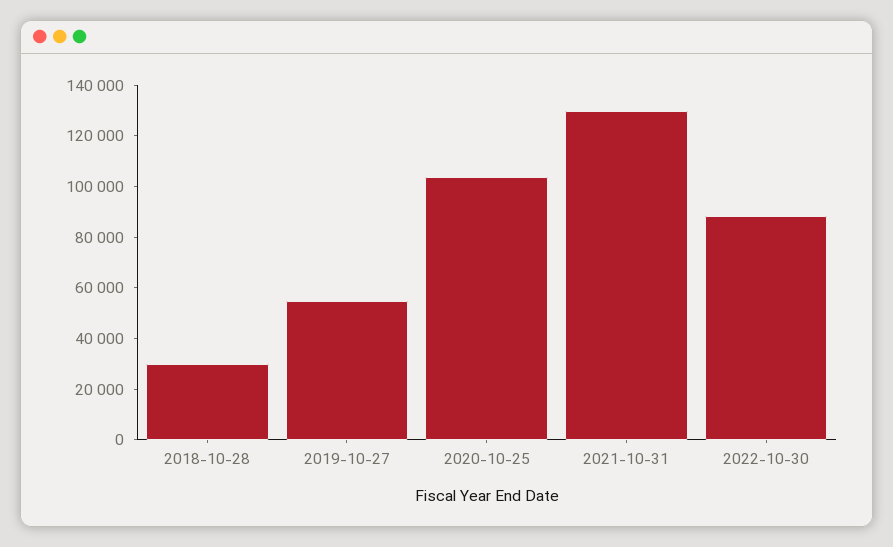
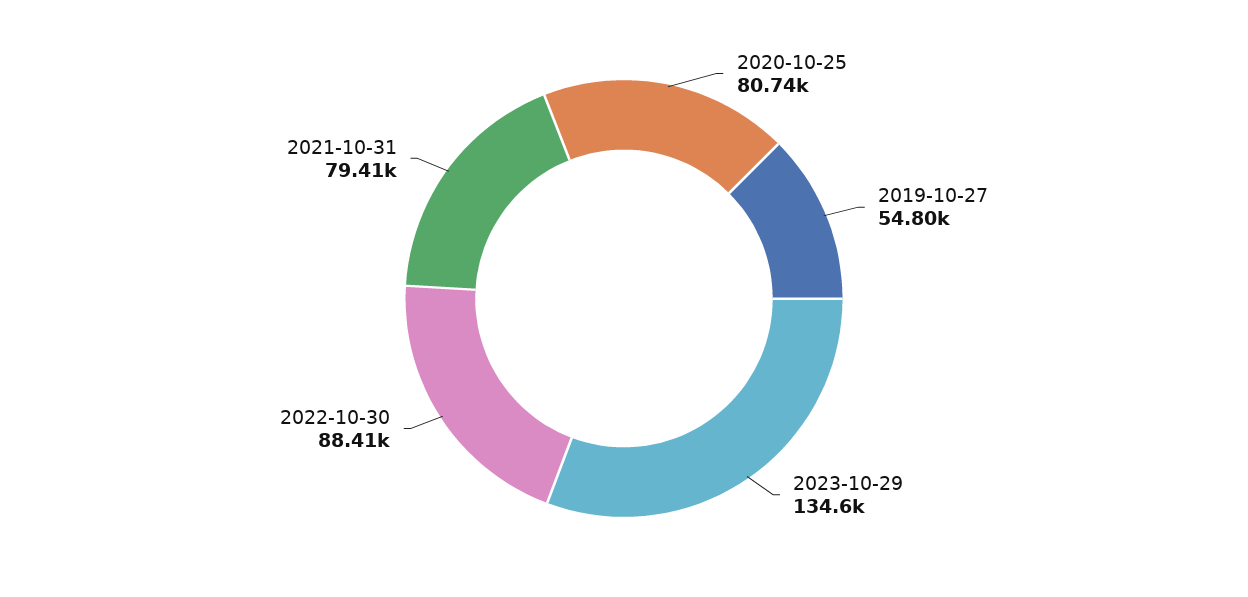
2018-10-28: 30000 -> none
2020-10-25: 105000 -> 80740
2021-10-31: 130000 -> 79410
2023-10-29: none -> 134600

